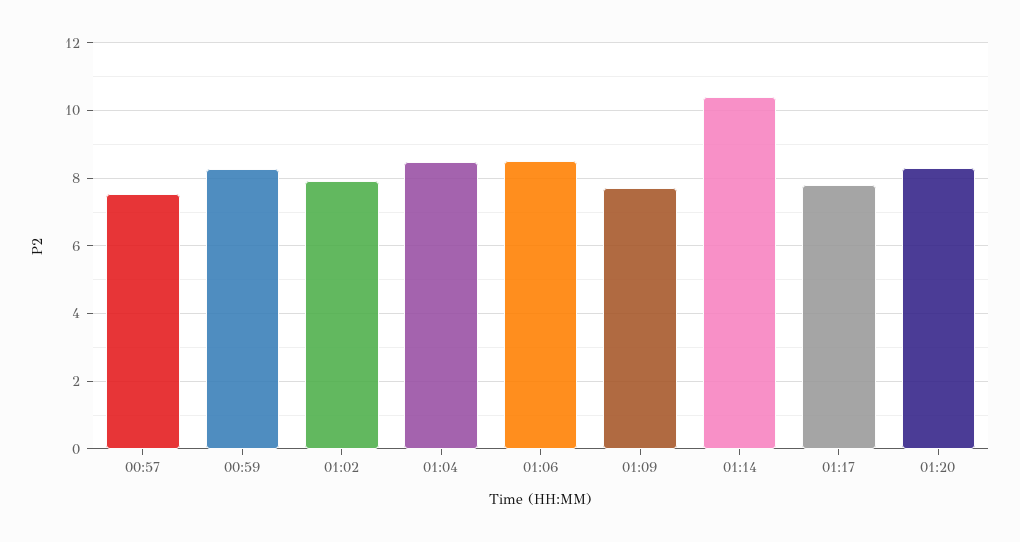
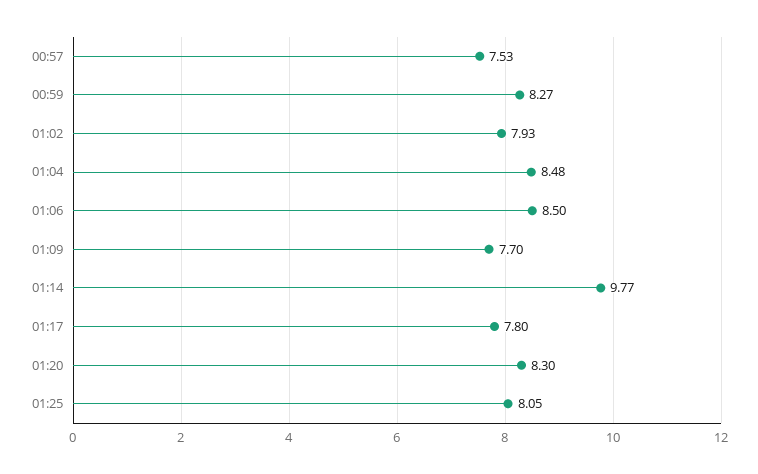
01:14: 10.4 -> 9.77
01:25: none -> 8.05

